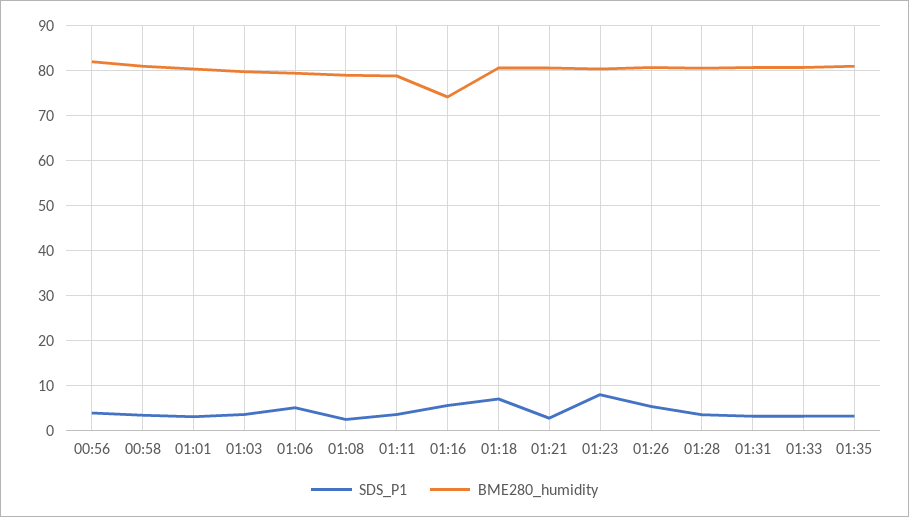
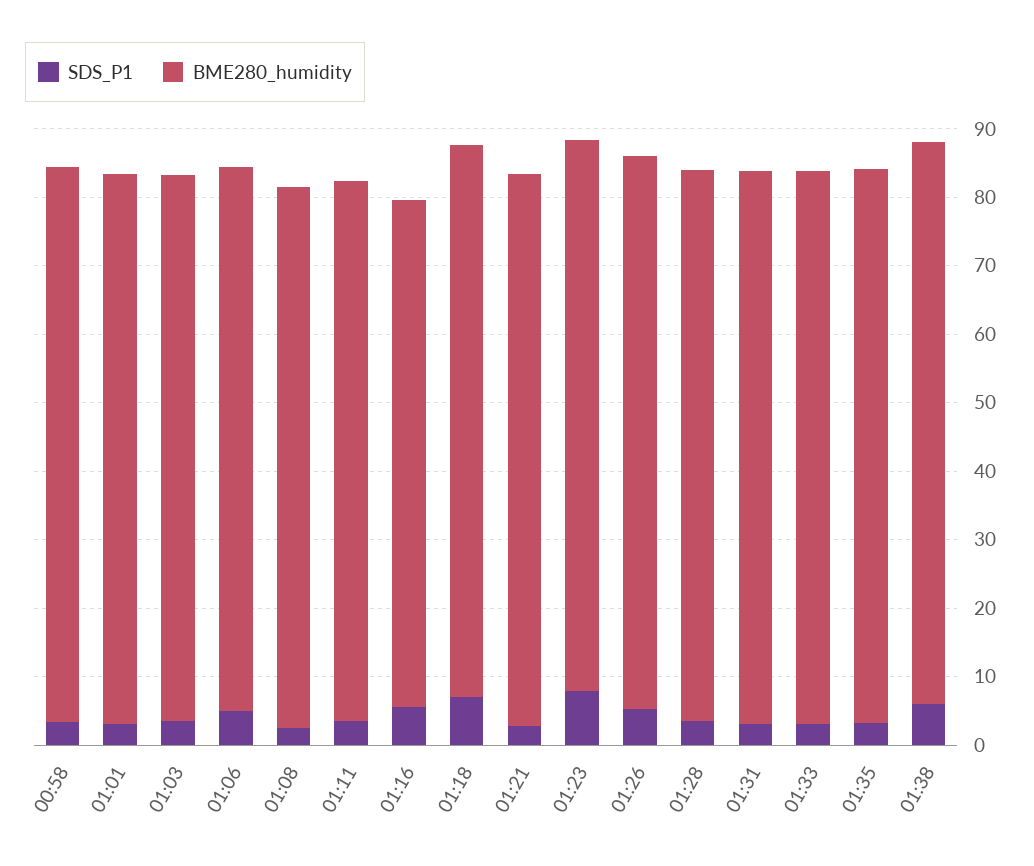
SDS_P1, 00:56: 4 -> none
BME280_humidity, 00:56: 82 -> none
SDS_P1, 01:38: none -> 6
BME280_humidity, 01:38: none -> 82

